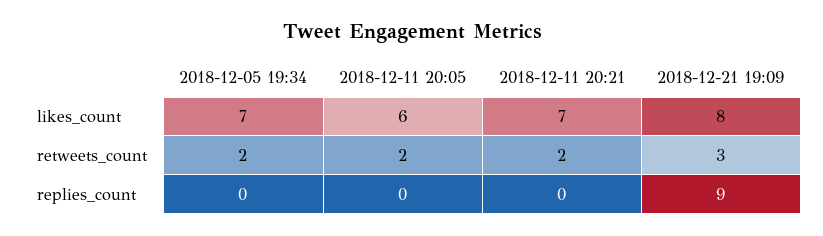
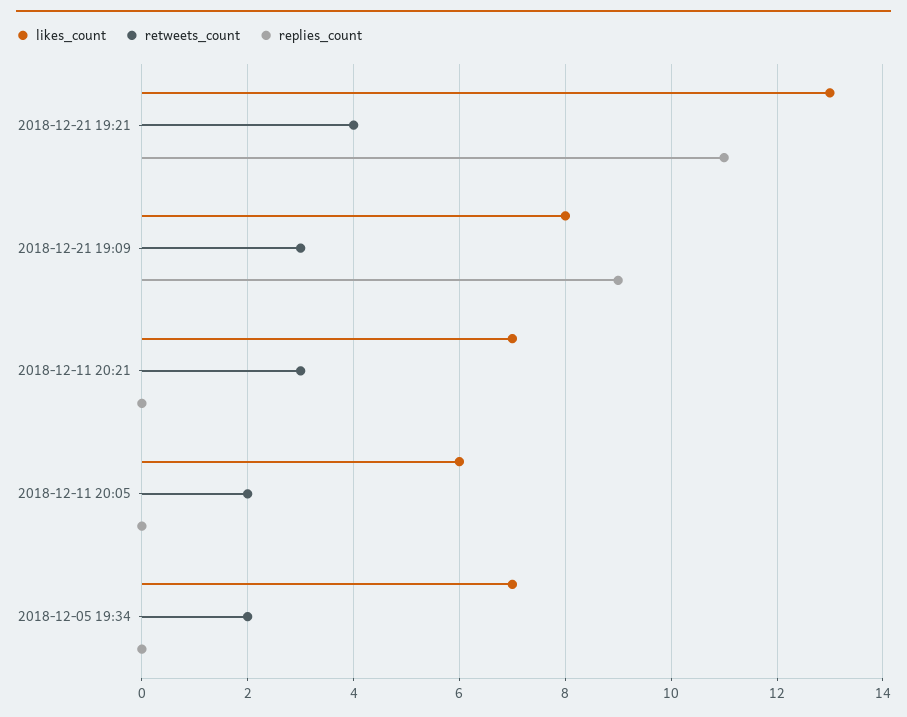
retweets_count, 2018-12-11 20:21: 2 -> 3
likes_count, 2018-12-21 19:21: none -> 13
retweets_count, 2018-12-21 19:21: none -> 4
replies_count, 2018-12-21 19:21: none -> 11

